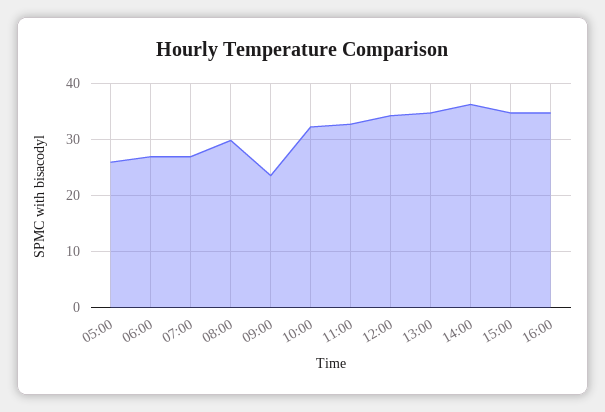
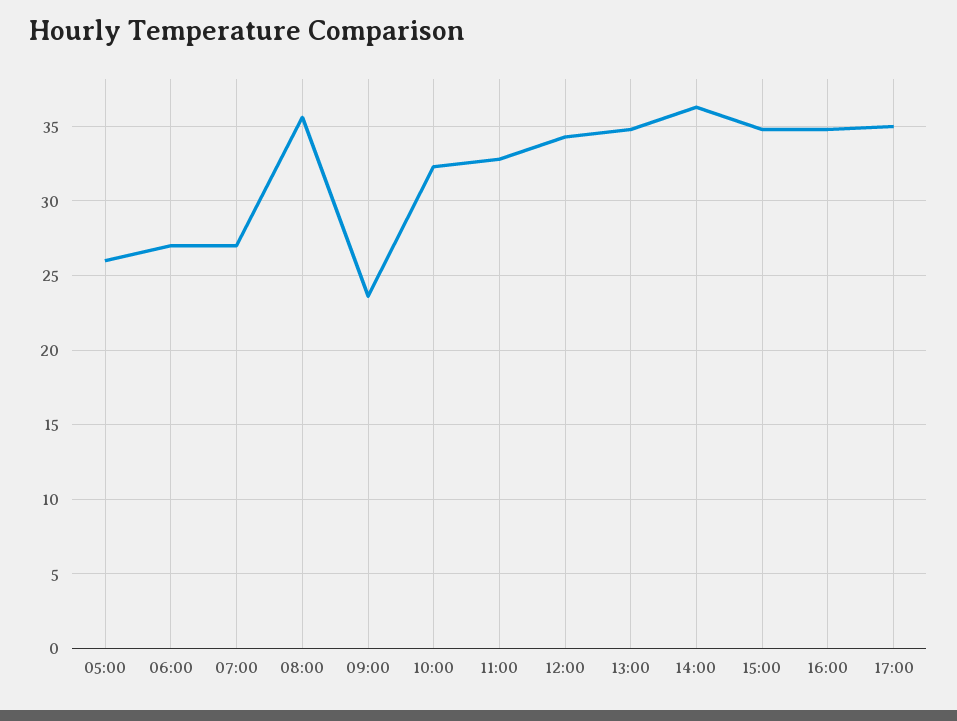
08:00: 30 -> 35.5
17:00: none -> 35

